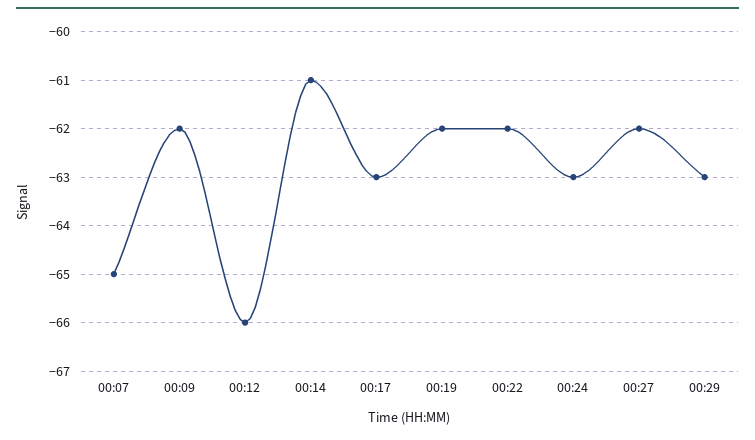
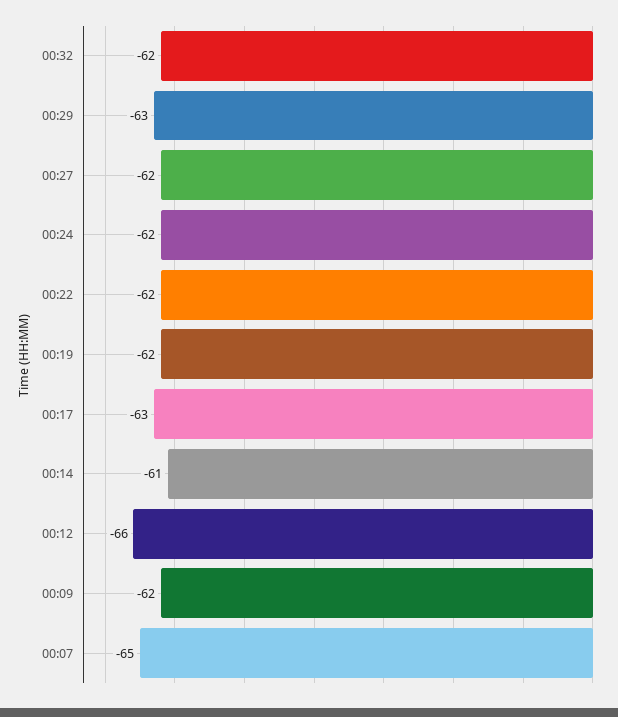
00:24: -63 -> -62
00:32: none -> -62

